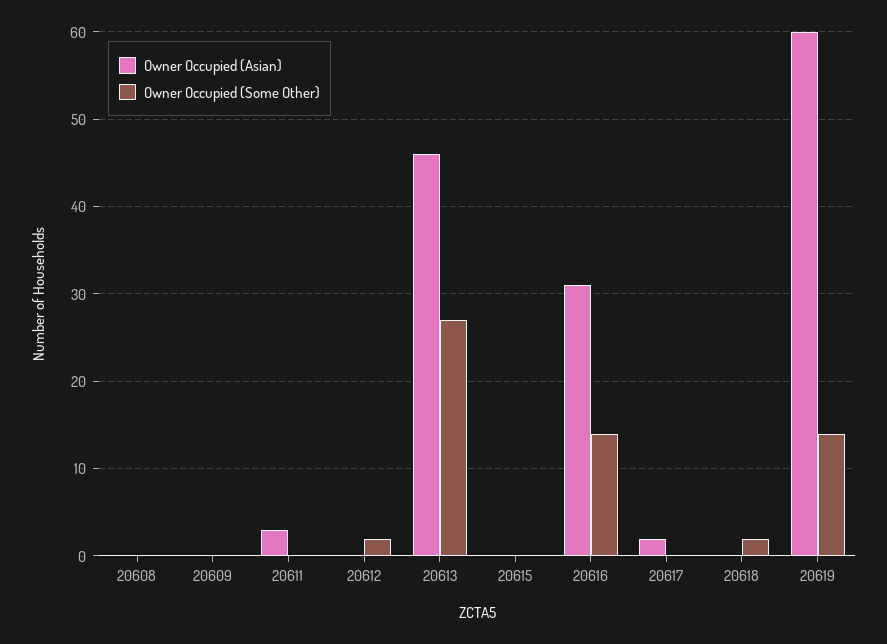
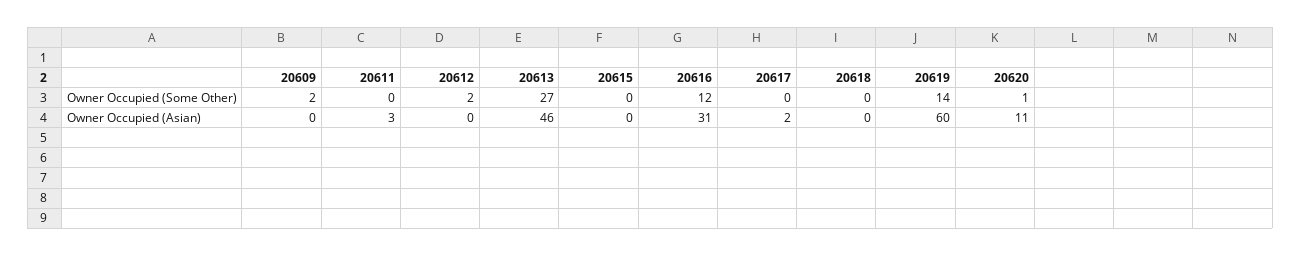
Owner Occupied (Asian), 20608: 0 -> none
Owner Occupied (Some Other), 20608: 0 -> none
Owner Occupied (Some Other), 20609: 0 -> 2
Owner Occupied (Some Other), 20616: 14 -> 12
Owner Occupied (Some Other), 20618: 2 -> 0
Owner Occupied (Some Other), 20620: none -> 1
Owner Occupied (Asian), 20620: none -> 11

